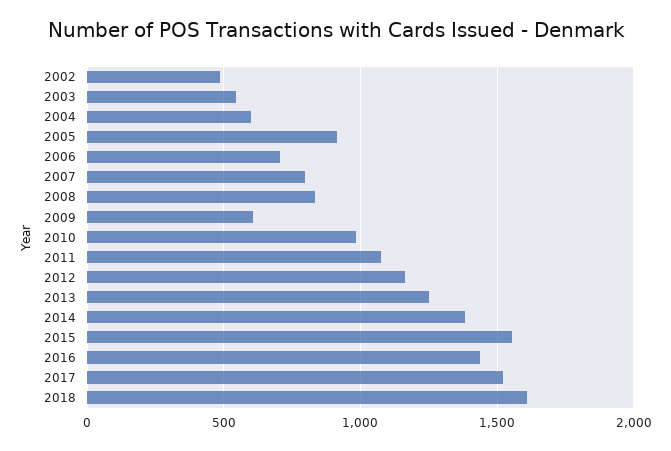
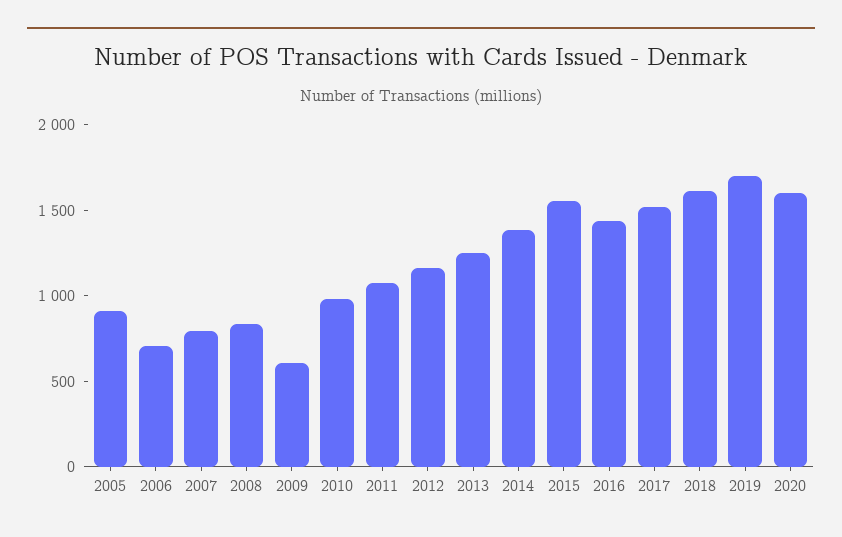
2002: 500 -> none
2003: 550 -> none
2004: 600 -> none
2019: none -> 1700
2020: none -> 1600

